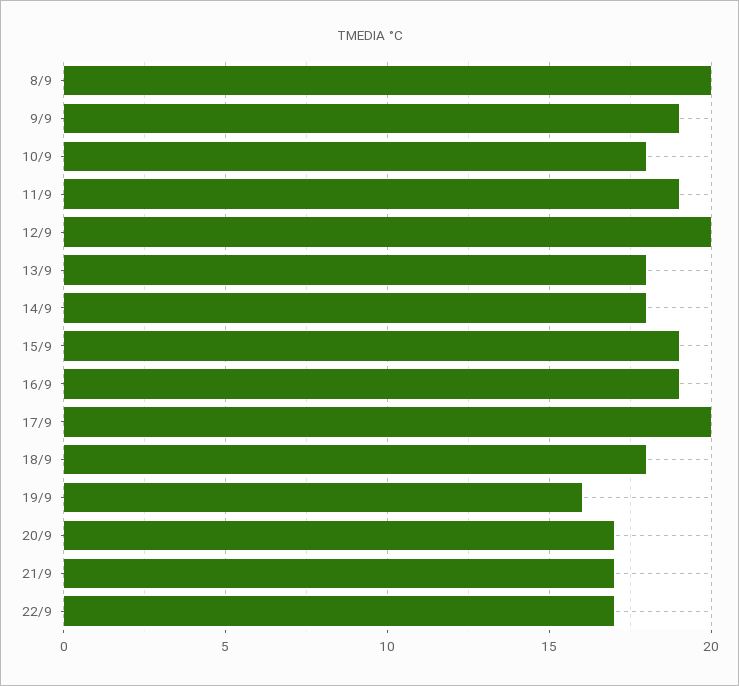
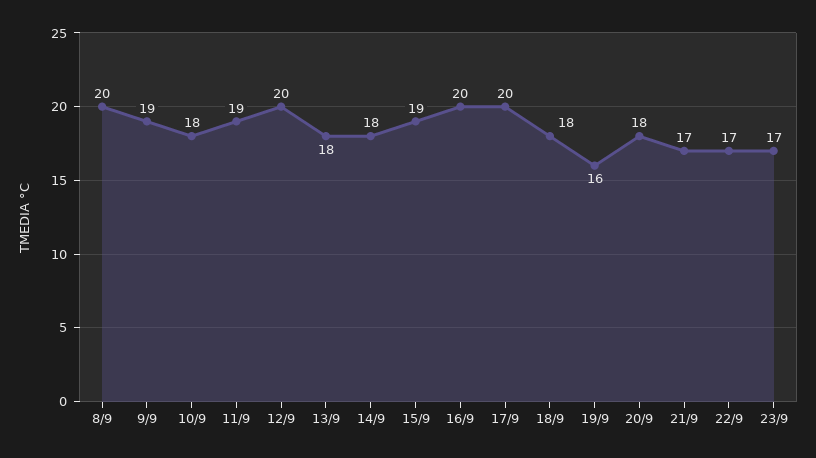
16/9: 19 -> 20
20/9: 17 -> 18
23/9: none -> 17

